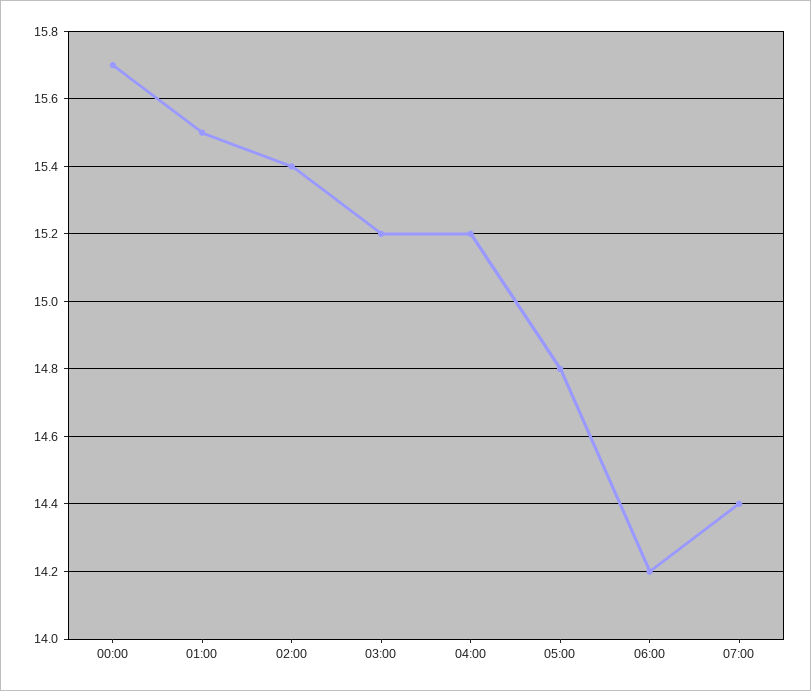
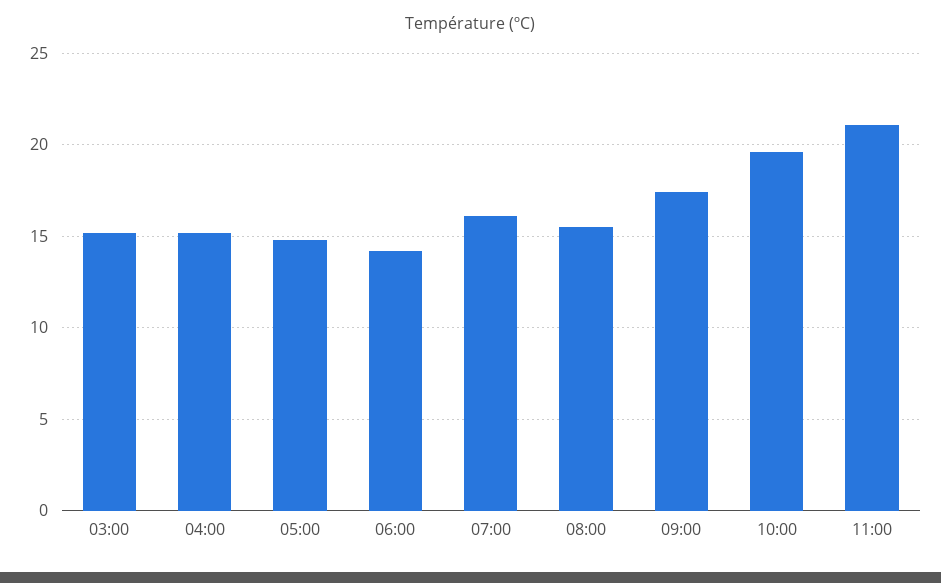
00:00: 15.7 -> none
01:00: 15.5 -> none
02:00: 15.4 -> none
07:00: 14.4 -> 16
08:00: none -> 15.5
09:00: none -> 17.5
10:00: none -> 19.5
11:00: none -> 21

